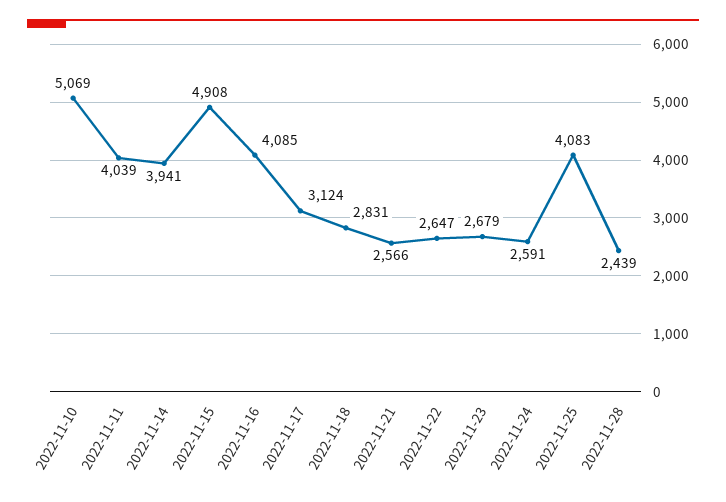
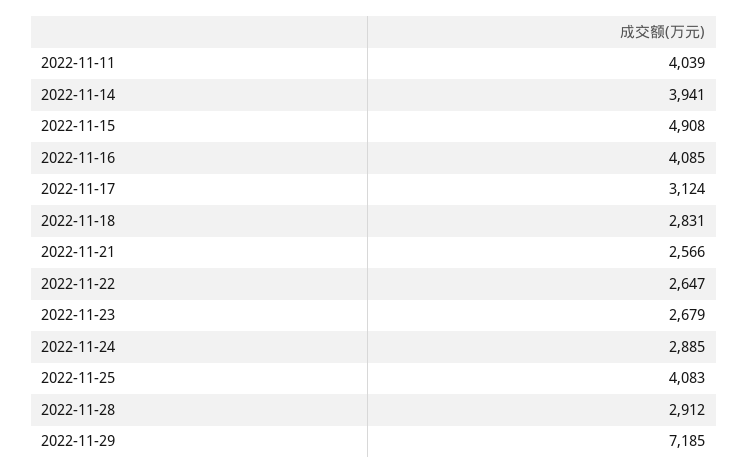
2022-11-10: 5069 -> none
2022-11-24: 2591 -> 2885
2022-11-28: 2439 -> 2912
2022-11-29: none -> 7185

